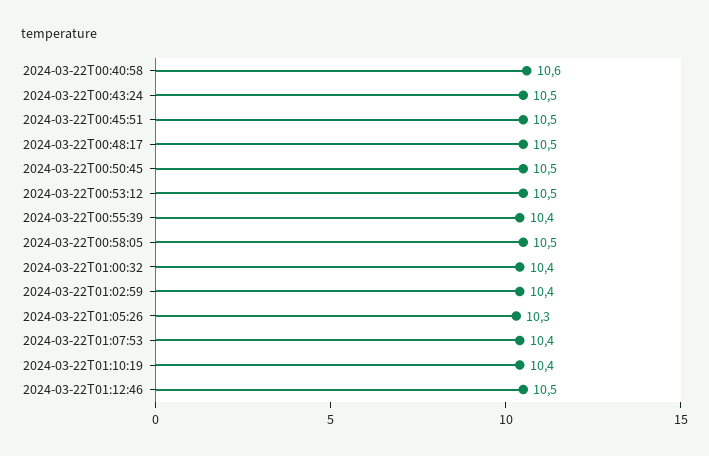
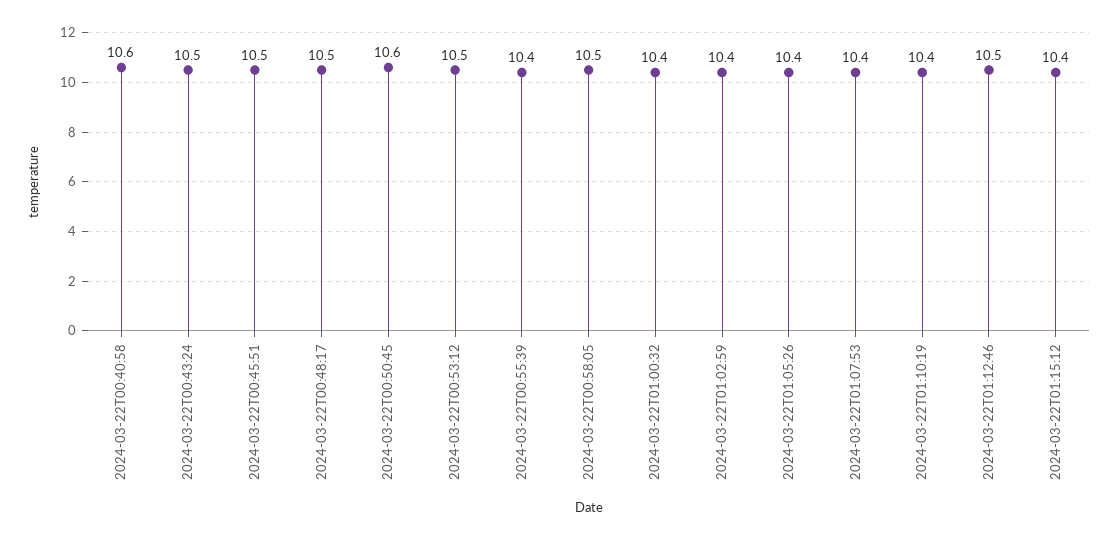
2024-03-22T00:50:45: 10.5 -> 10.6
2024-03-22T01:05:26: 10.3 -> 10.4
2024-03-22T01:15:12: none -> 10.4

